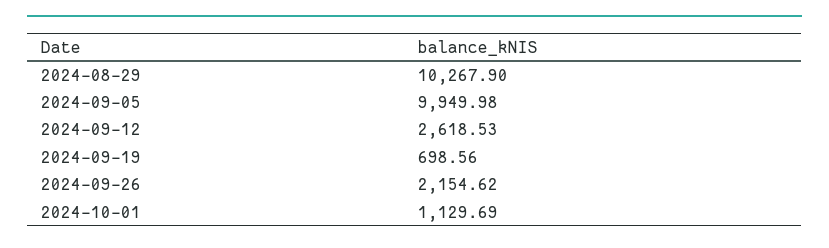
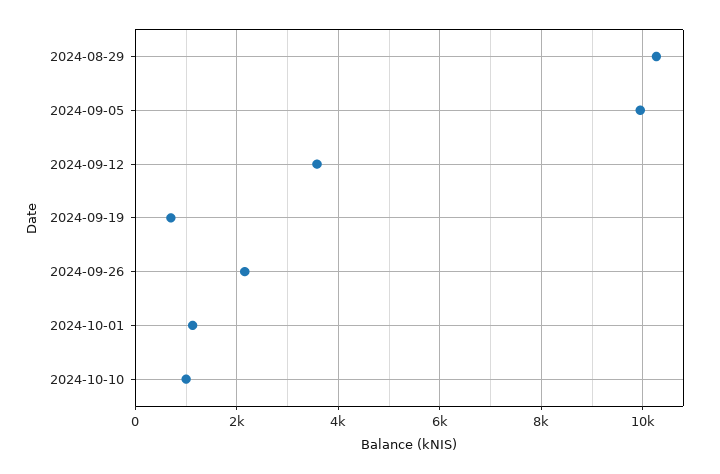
2024-09-12: 2618.53 -> 3600
2024-10-10: none -> 1000

